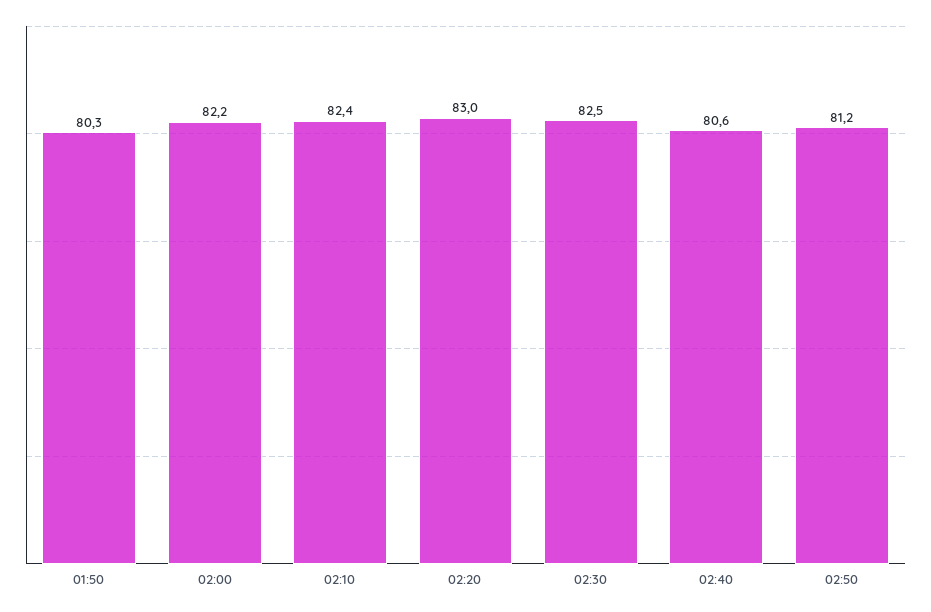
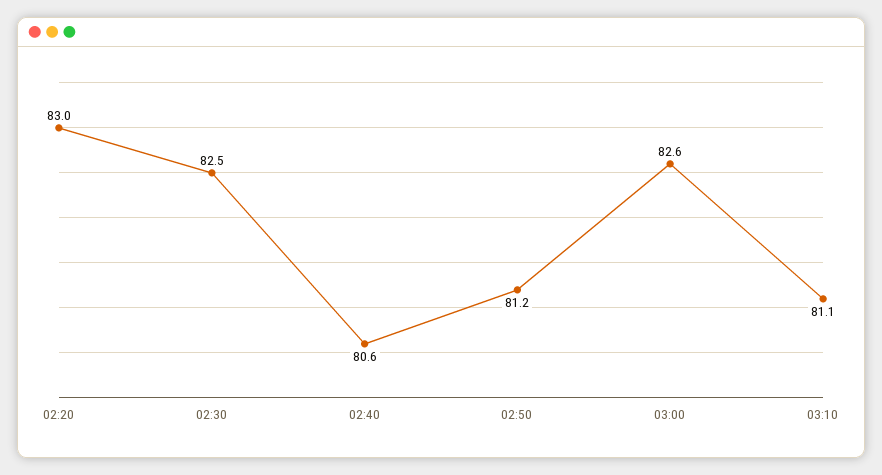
01:50: 80.3 -> none
02:00: 82.2 -> none
02:10: 82.4 -> none
03:00: none -> 82.6
03:10: none -> 81.1

